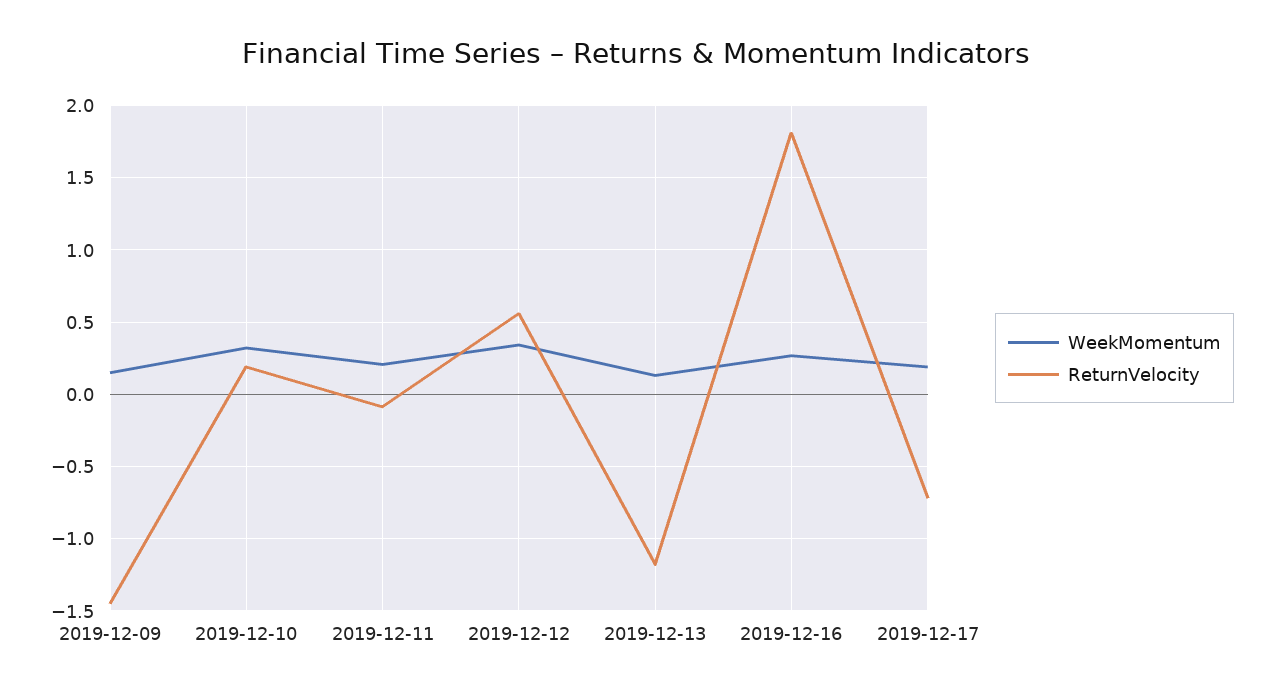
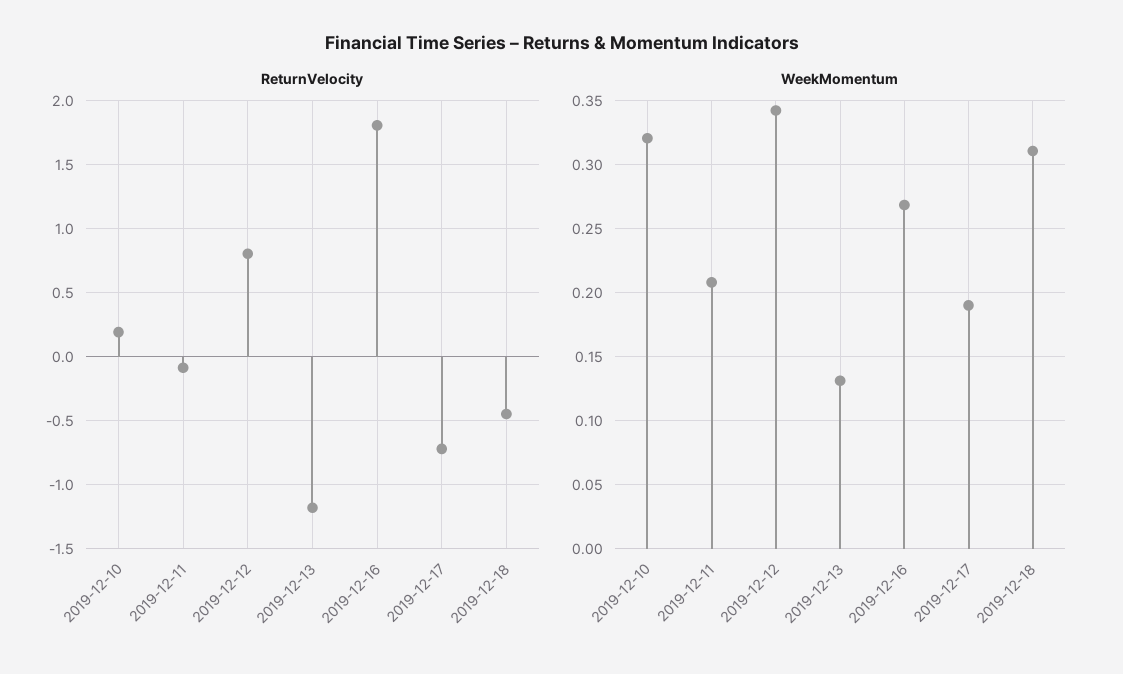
WeekMomentum, 2019-12-09: 0.15 -> none
ReturnVelocity, 2019-12-09: -1.45 -> none
ReturnVelocity, 2019-12-12: 0.55 -> 0.8
ReturnVelocity, 2019-12-18: none -> -0.45
WeekMomentum, 2019-12-18: none -> 0.31

